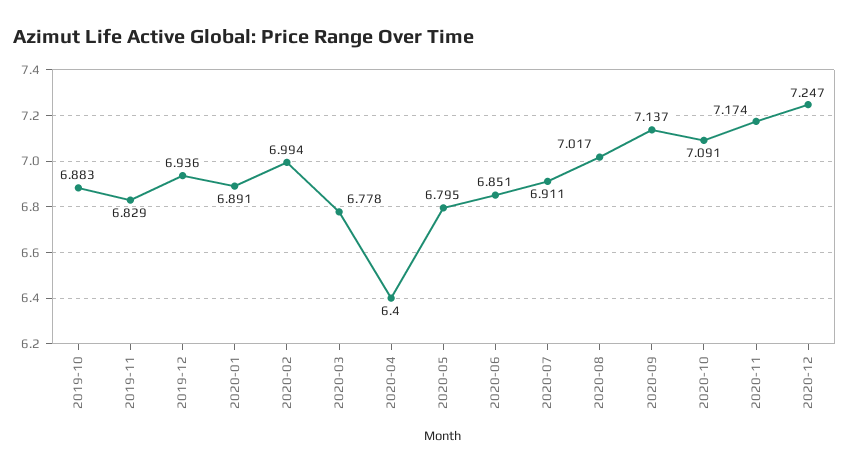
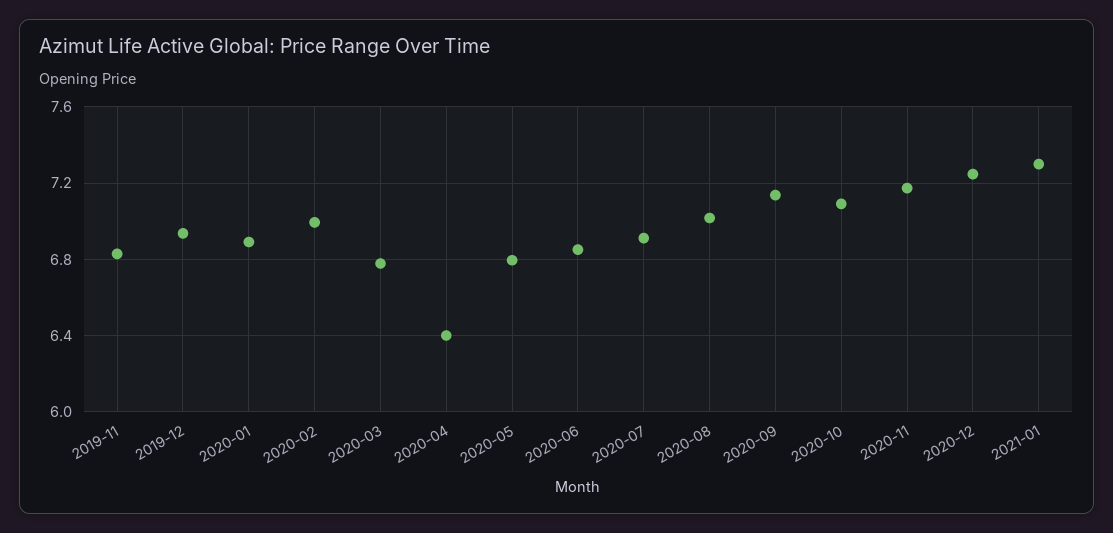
2019-10: 6.883 -> none
2021-01: none -> 7.3

